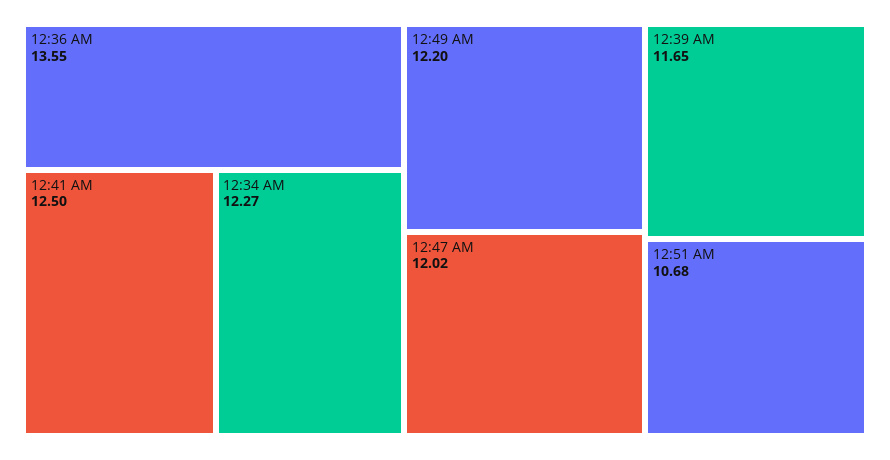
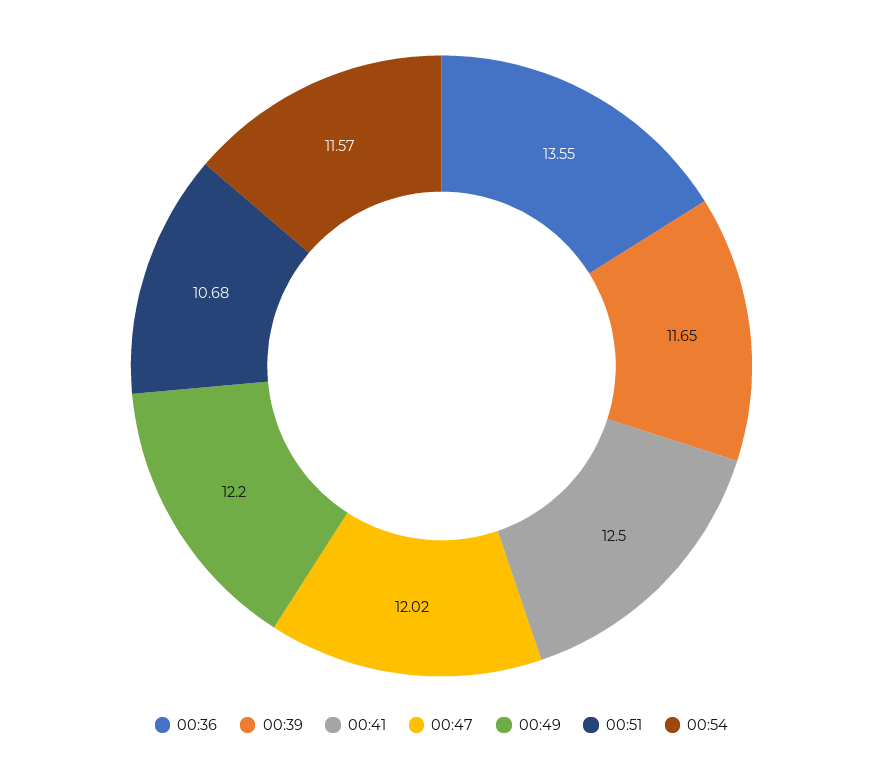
12:34 AM: 12.27 -> none
00:54: none -> 11.57

